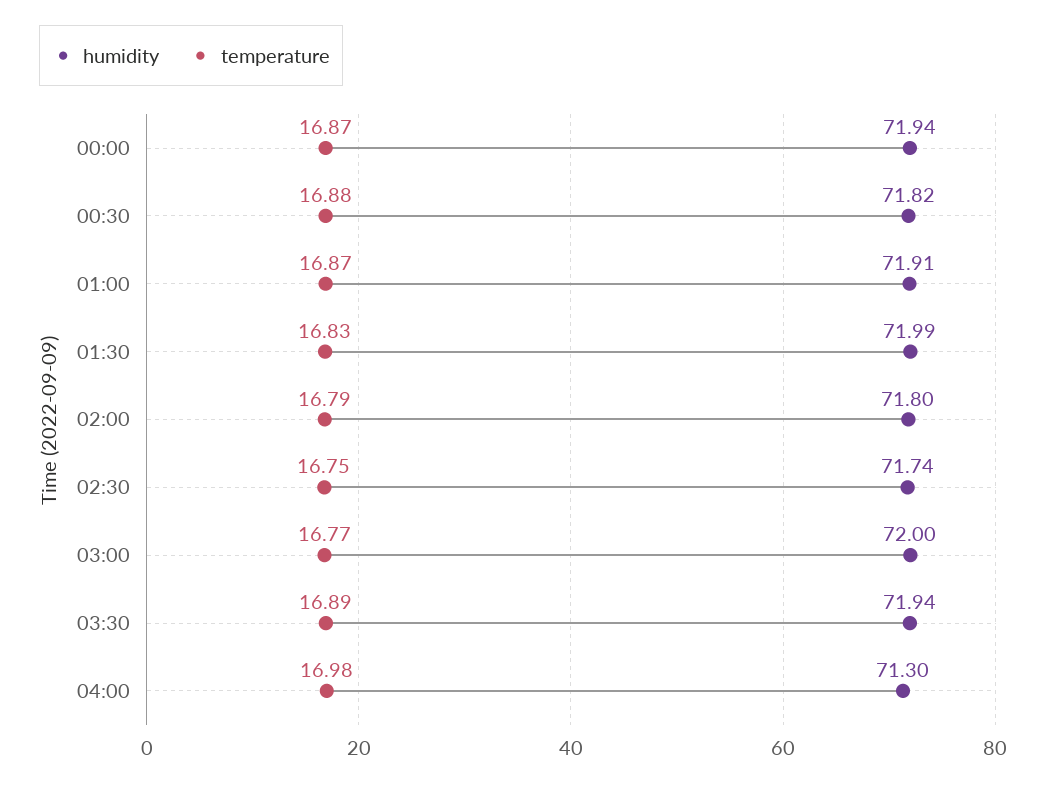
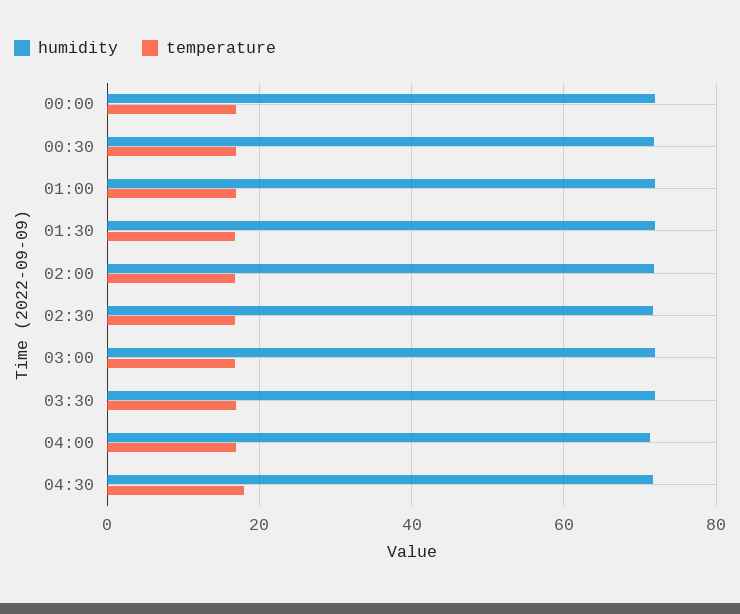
humidity, 04:30: none -> 72
temperature, 04:30: none -> 18

